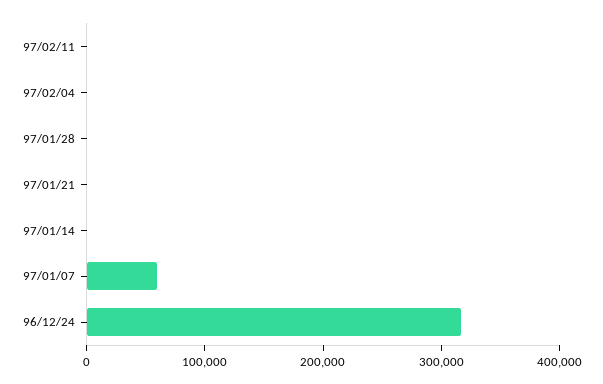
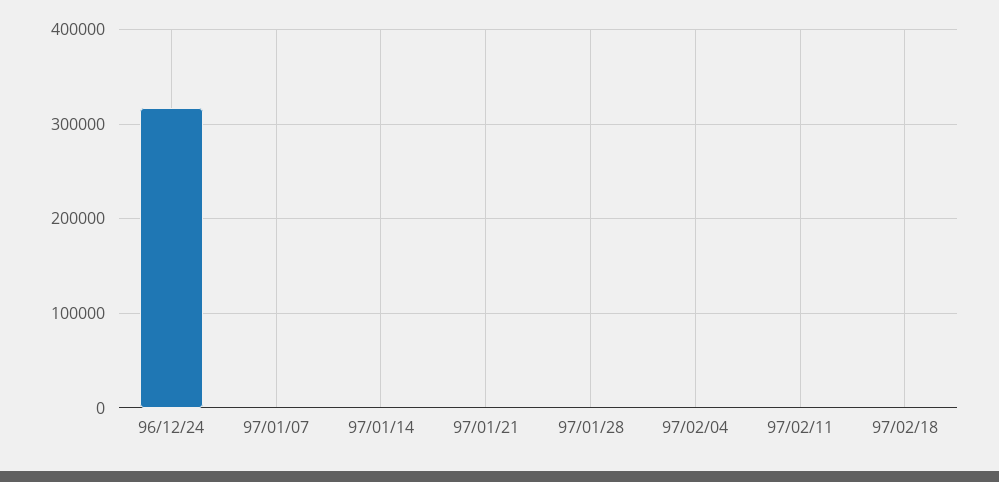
97/01/07: 60000 -> 0
97/02/18: none -> 0

